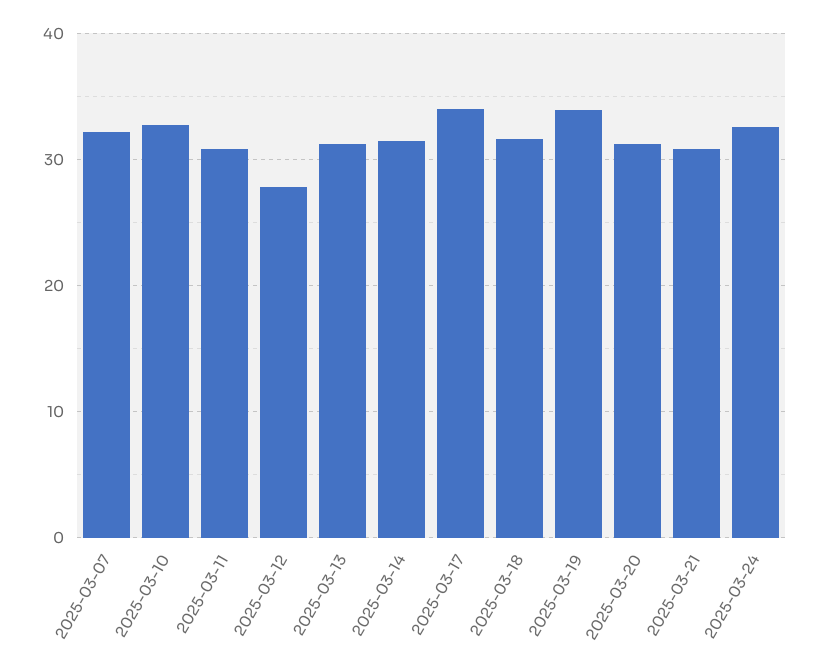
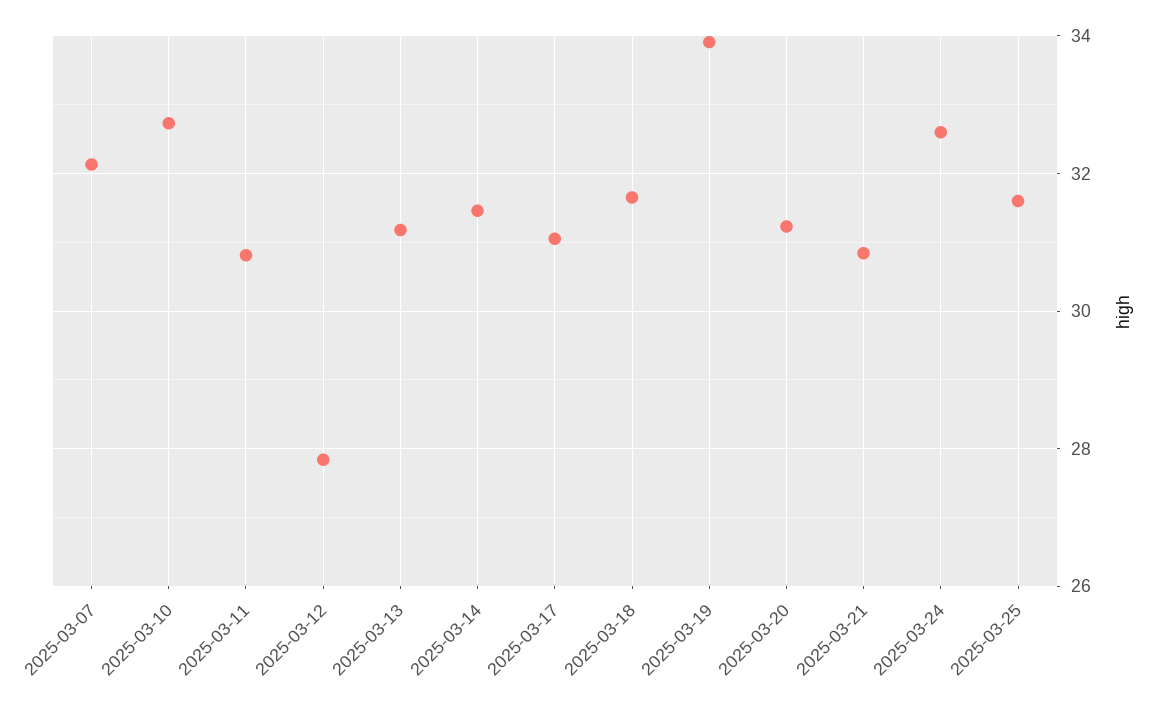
2025-03-17: 34 -> 31
2025-03-25: none -> 31.6

